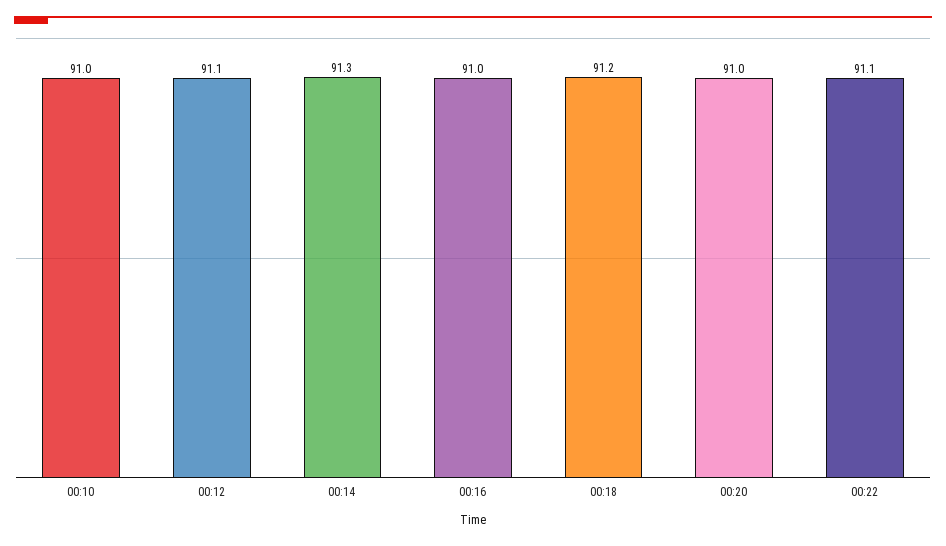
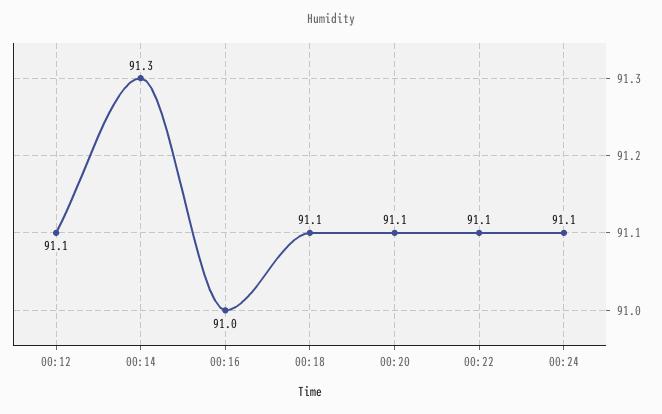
00:10: 91 -> none
00:18: 91.2 -> 91.1
00:20: 91 -> 91.1
00:24: none -> 91.1

